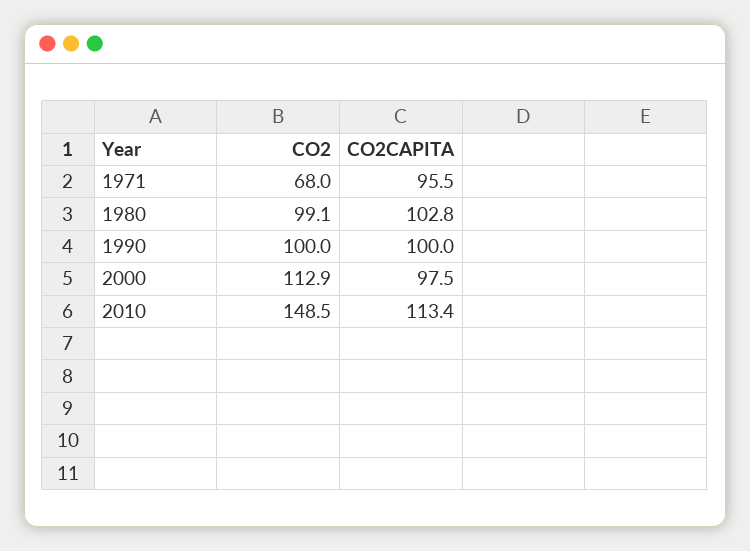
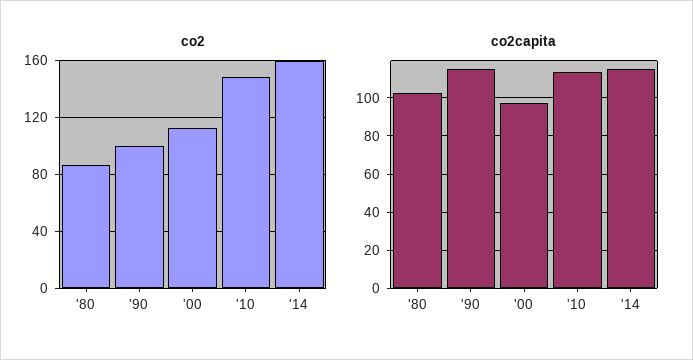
CO2, 1971: 68 -> none
CO2CAPITA, 1971: 95.5 -> none
CO2, 1980: 99.1 -> 85
CO2CAPITA, 1990: 100 -> 115
CO2, '14: none -> 160
CO2CAPITA, '14: none -> 115

